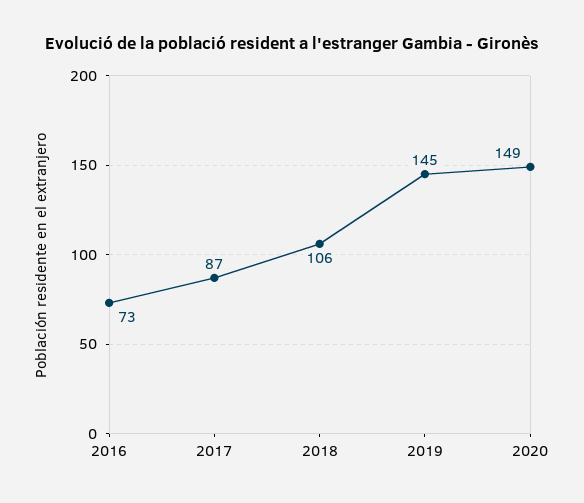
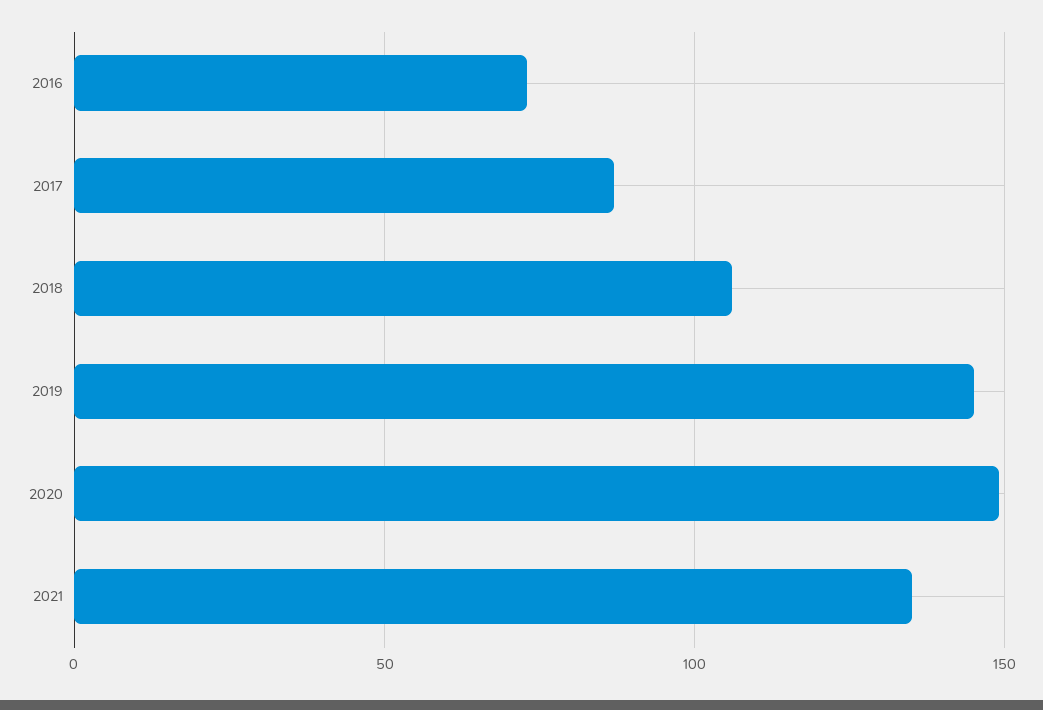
2021: none -> 135

